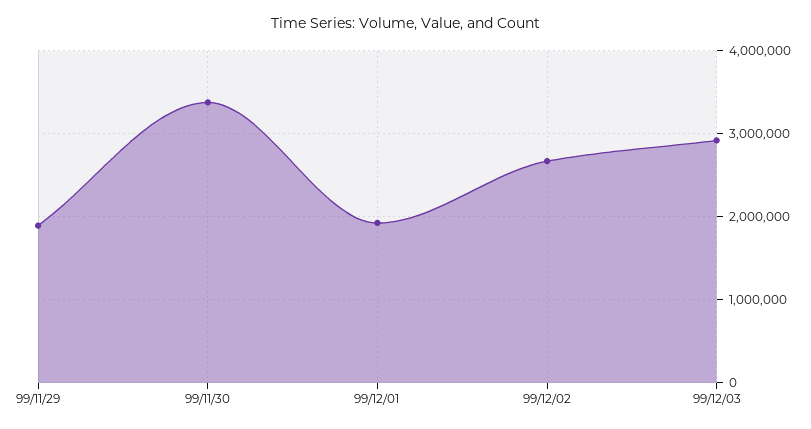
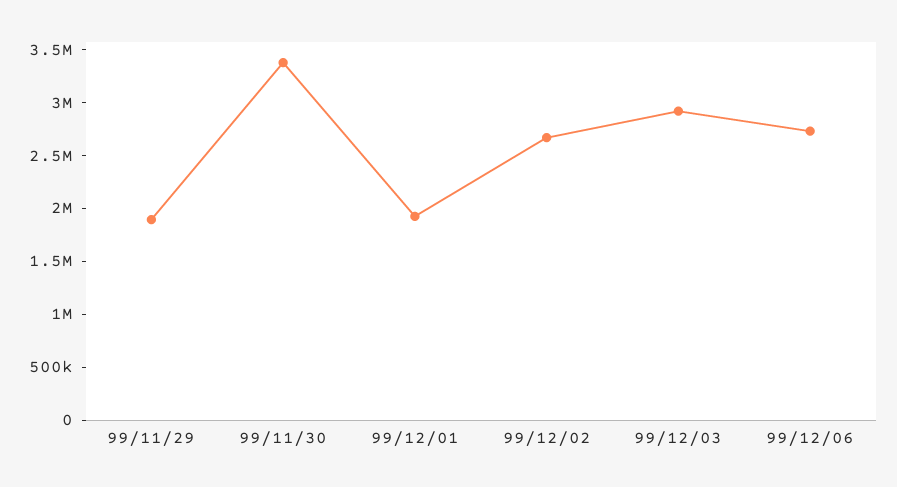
99/12/06: none -> 2700000

